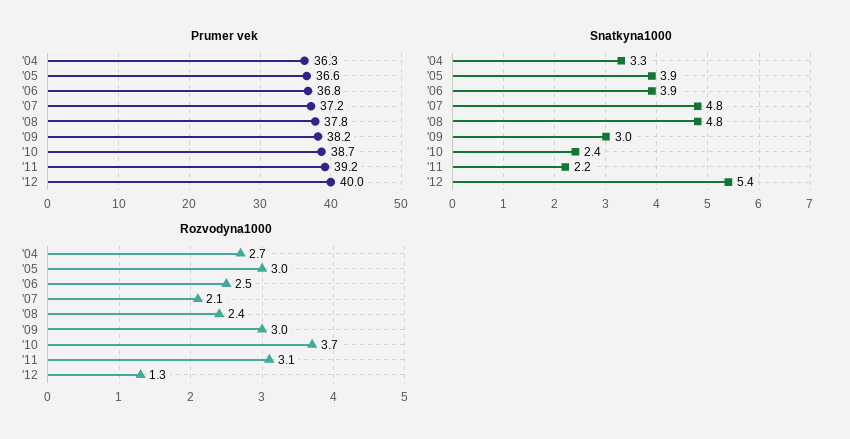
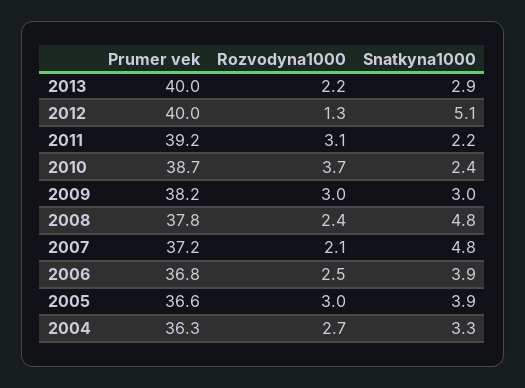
Snatkyna1000, '12: 5.4 -> 5.1
Prumer vek, 2013: none -> 40
Rozvodyna1000, 2013: none -> 2.2
Snatkyna1000, 2013: none -> 2.9

